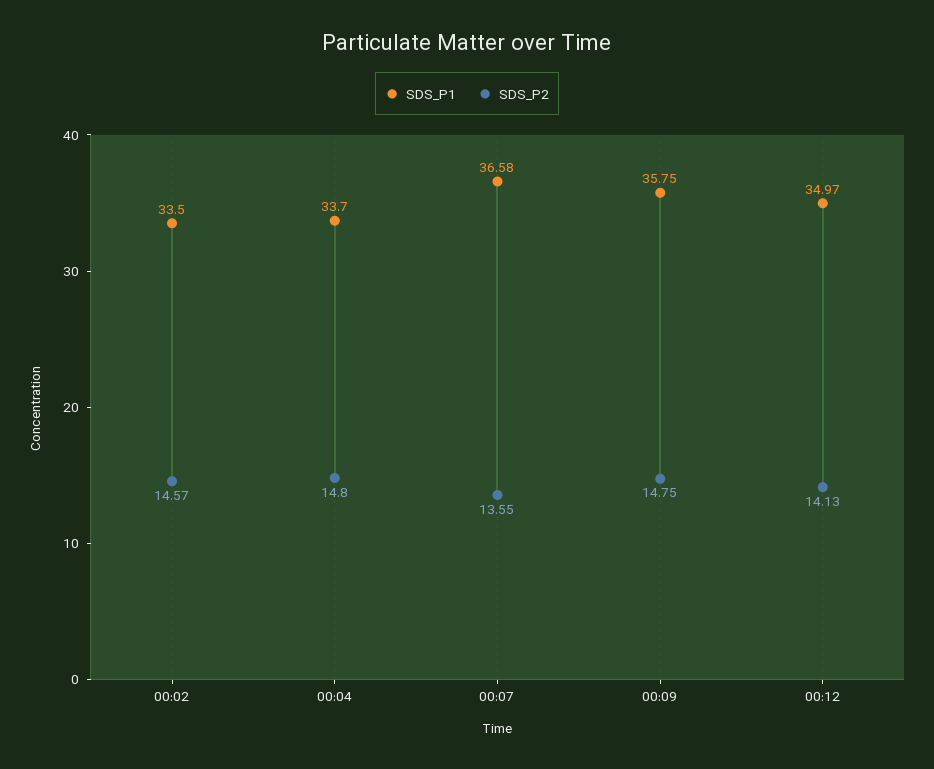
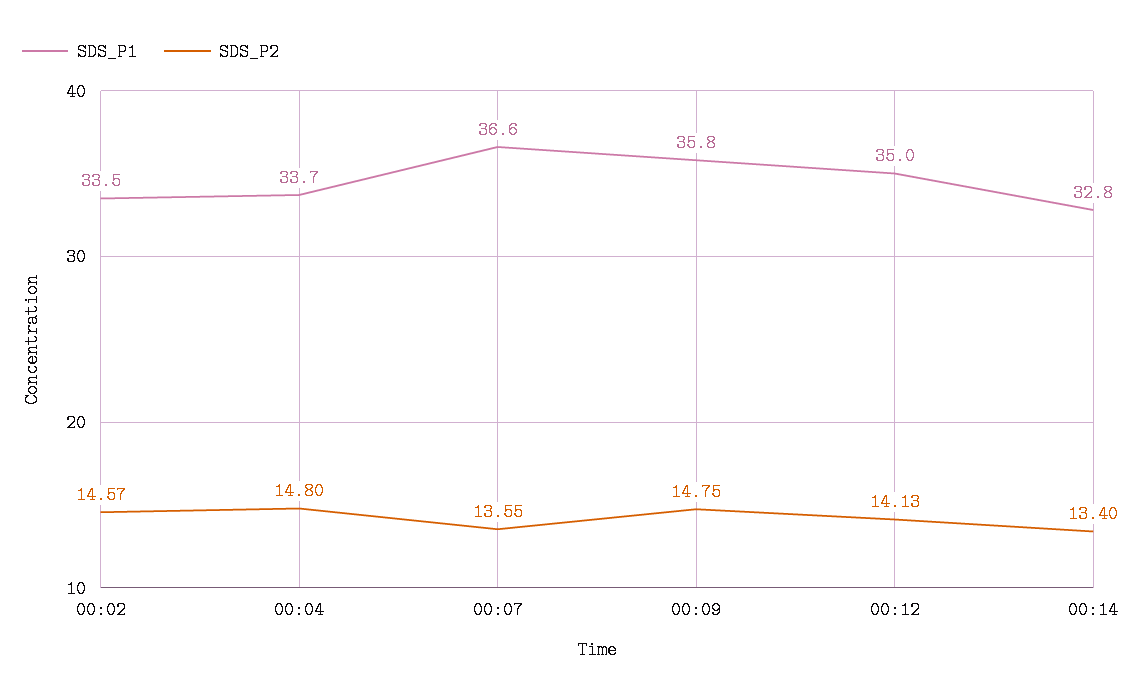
SDS_P1, 00:14: none -> 32.8
SDS_P2, 00:14: none -> 13.4

